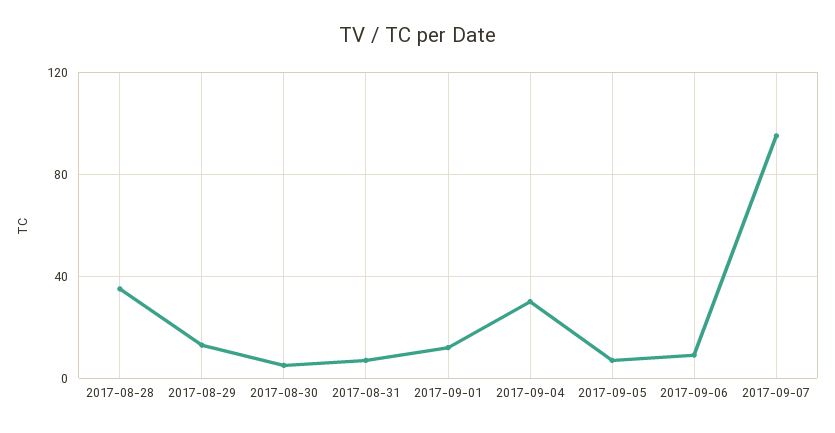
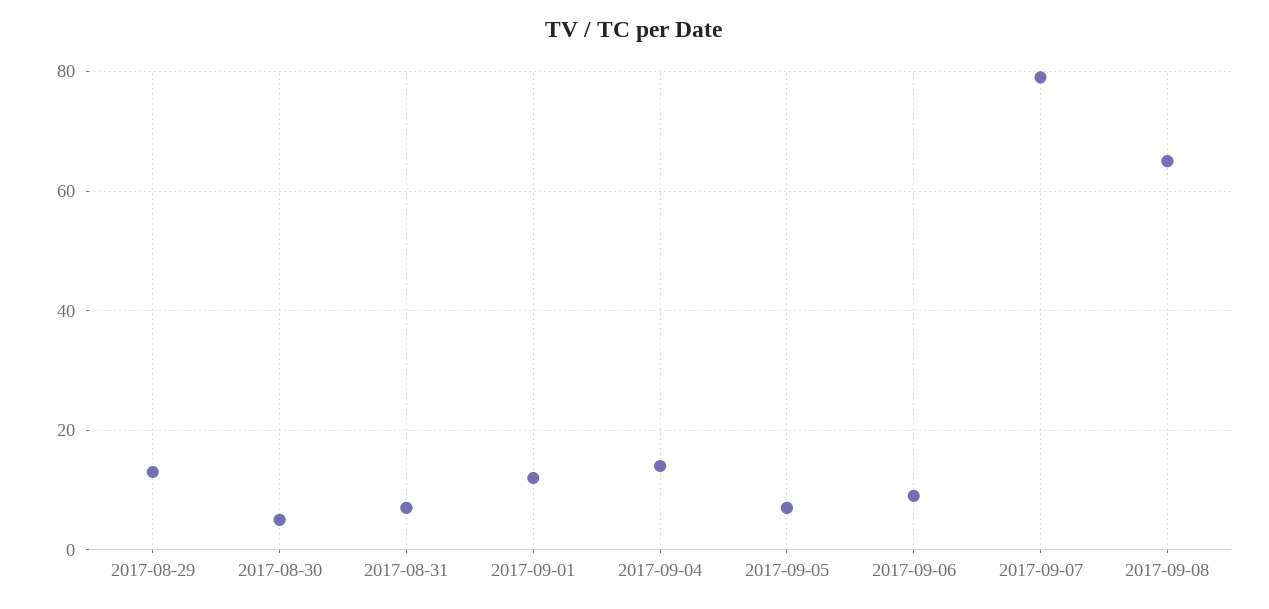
2017-08-28: 35 -> none
2017-09-04: 30 -> 15
2017-09-07: 95 -> 80
2017-09-08: none -> 65

